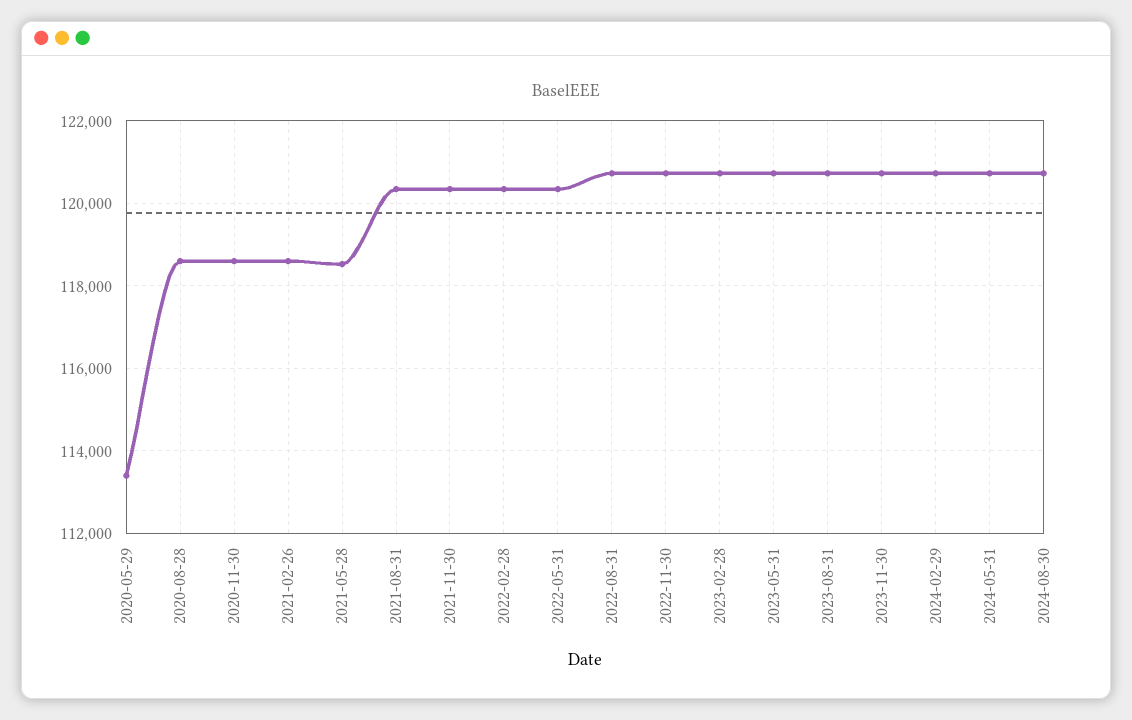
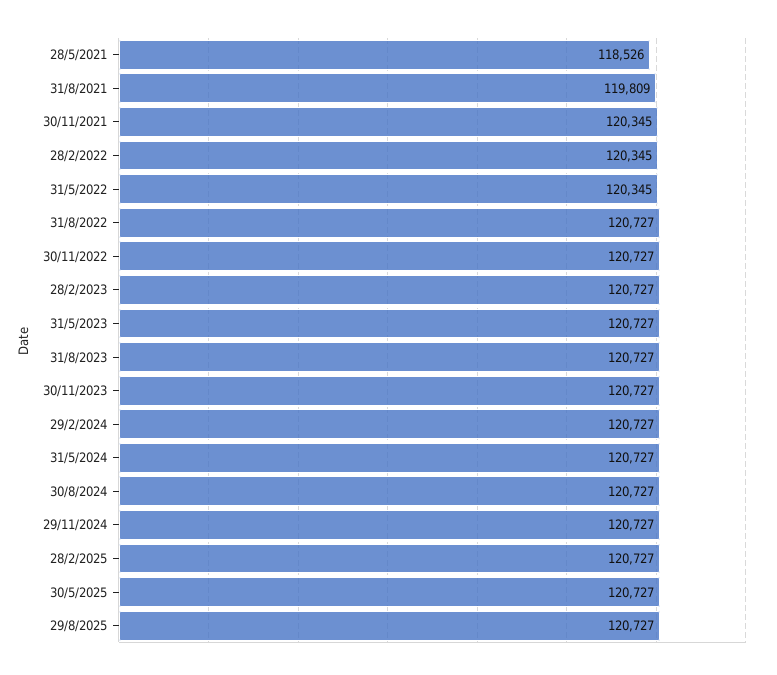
2020-05-29: 113400 -> none
2020-08-28: 118600 -> none
2020-11-30: 118600 -> none
2021-02-26: 118600 -> none
2021-08-31: 120400 -> 119809
29/11/2024: none -> 120727
28/2/2025: none -> 120727
30/5/2025: none -> 120727
29/8/2025: none -> 120727

